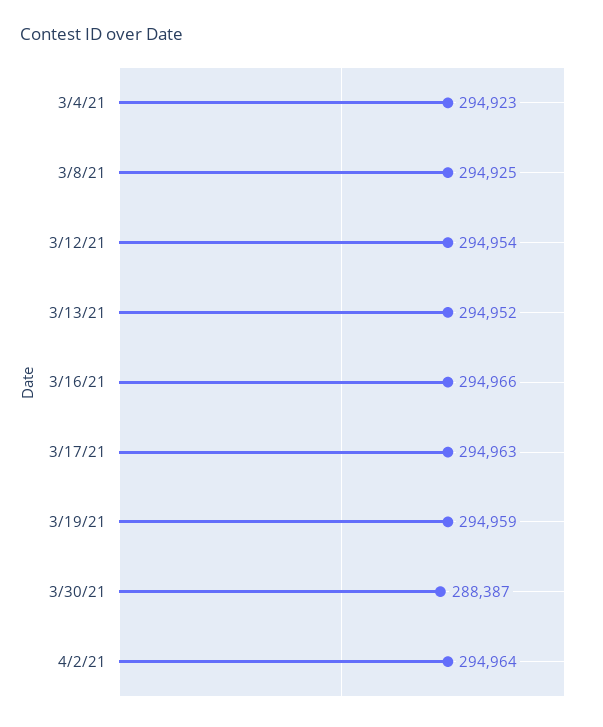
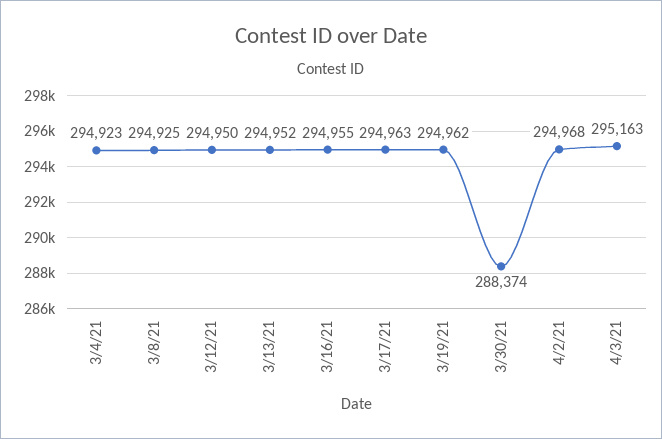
3/12/21: 294954 -> 294950
3/16/21: 294966 -> 294955
3/19/21: 294959 -> 294962
3/30/21: 288387 -> 288374
4/2/21: 294964 -> 294968
4/3/21: none -> 295163

